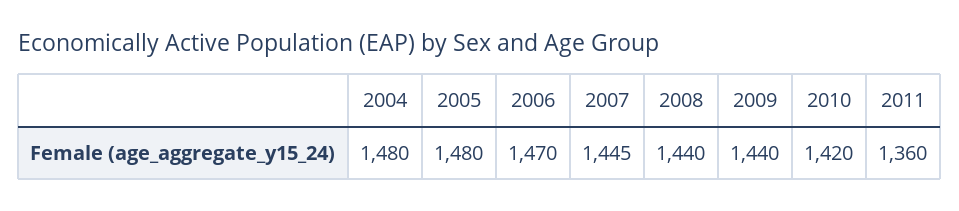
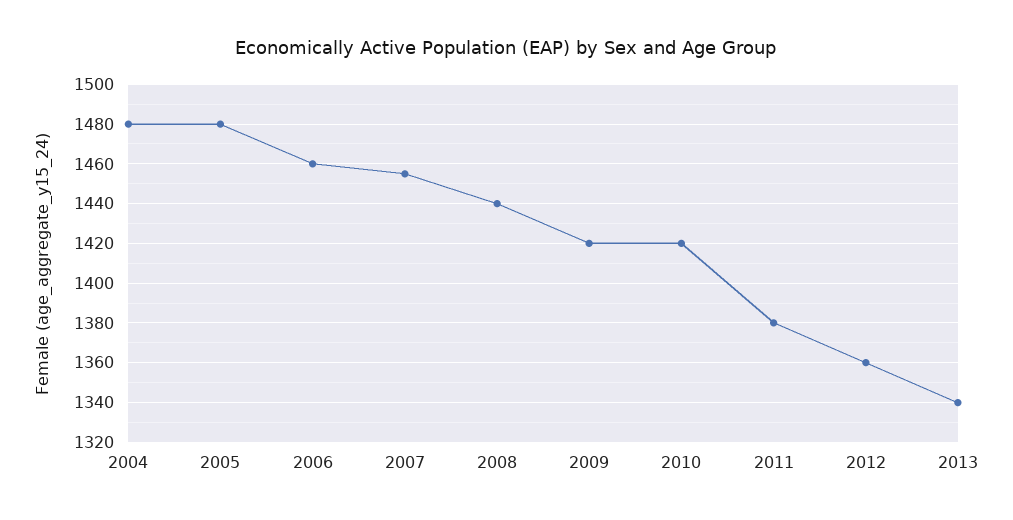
2006: 1470 -> 1460
2007: 1445 -> 1455
2009: 1440 -> 1420
2011: 1360 -> 1380
2012: none -> 1360
2013: none -> 1340

